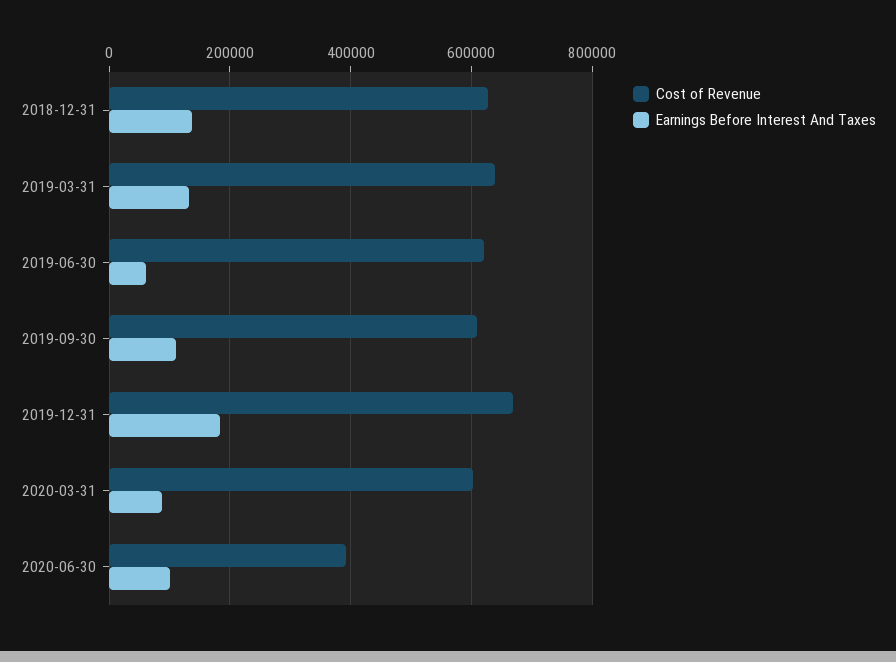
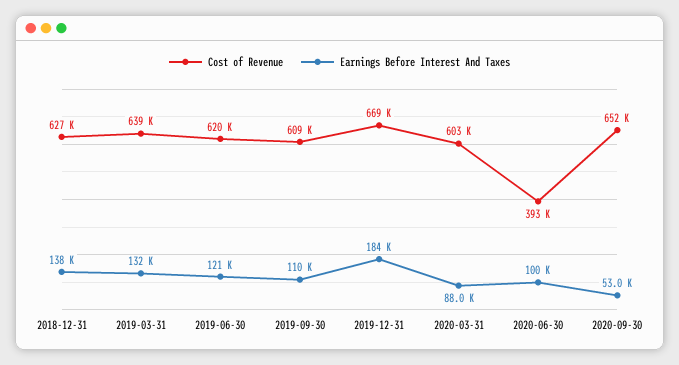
Earnings Before Interest And Taxes, 2019-06-30: 60000 -> 121000
Cost of Revenue, 2020-09-30: none -> 652000
Earnings Before Interest And Taxes, 2020-09-30: none -> 53000

